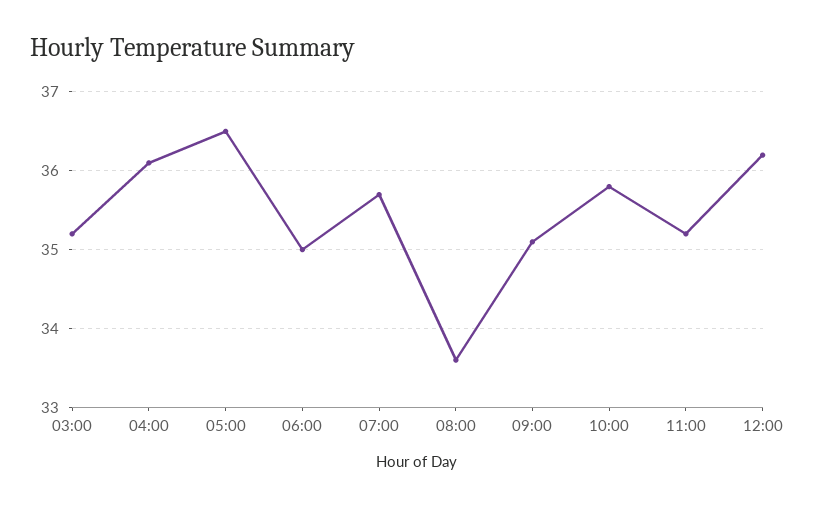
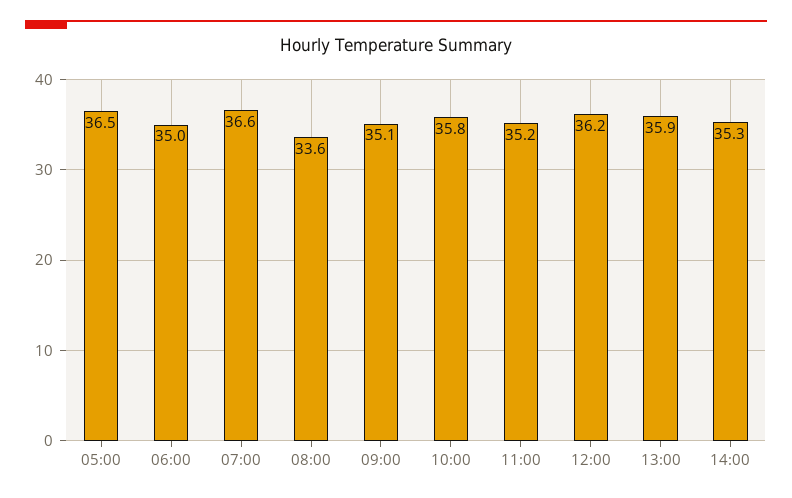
03:00: 35.2 -> none
04:00: 36.1 -> none
07:00: 35.7 -> 36.6
13:00: none -> 35.9
14:00: none -> 35.3

